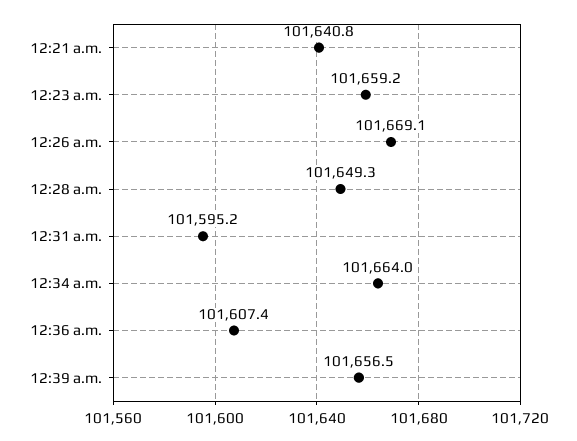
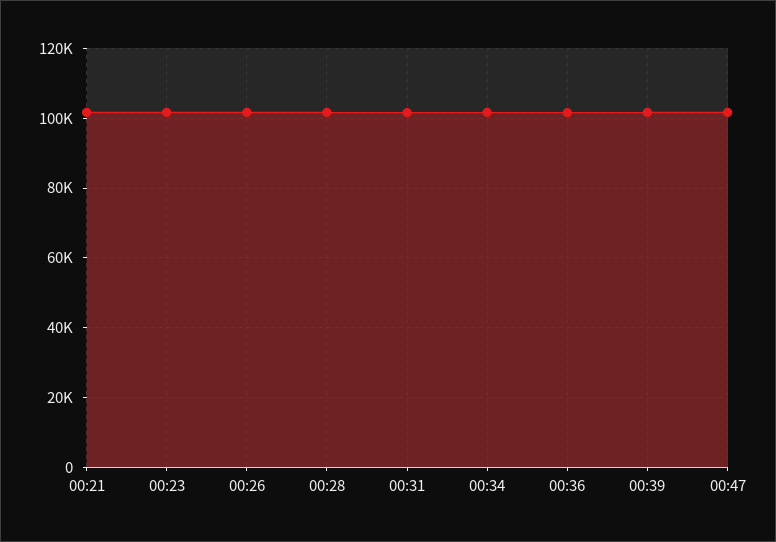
00:47: none -> 102000

